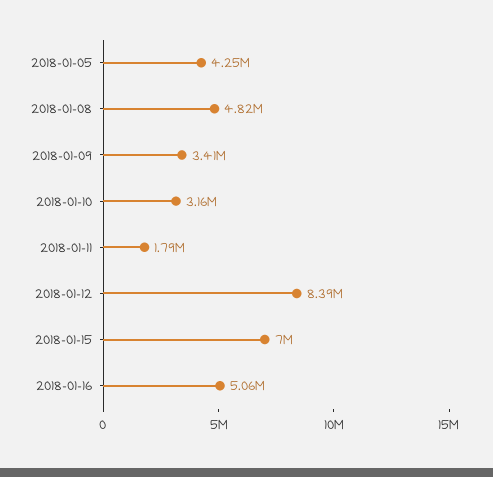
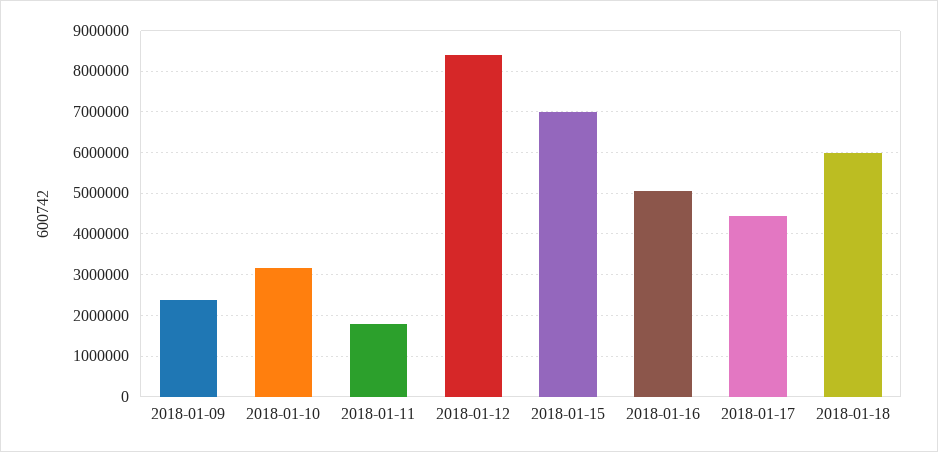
2018-01-05: 4250000 -> none
2018-01-08: 4820000 -> none
2018-01-09: 3410000 -> 2400000
2018-01-17: none -> 4400000
2018-01-18: none -> 6000000

